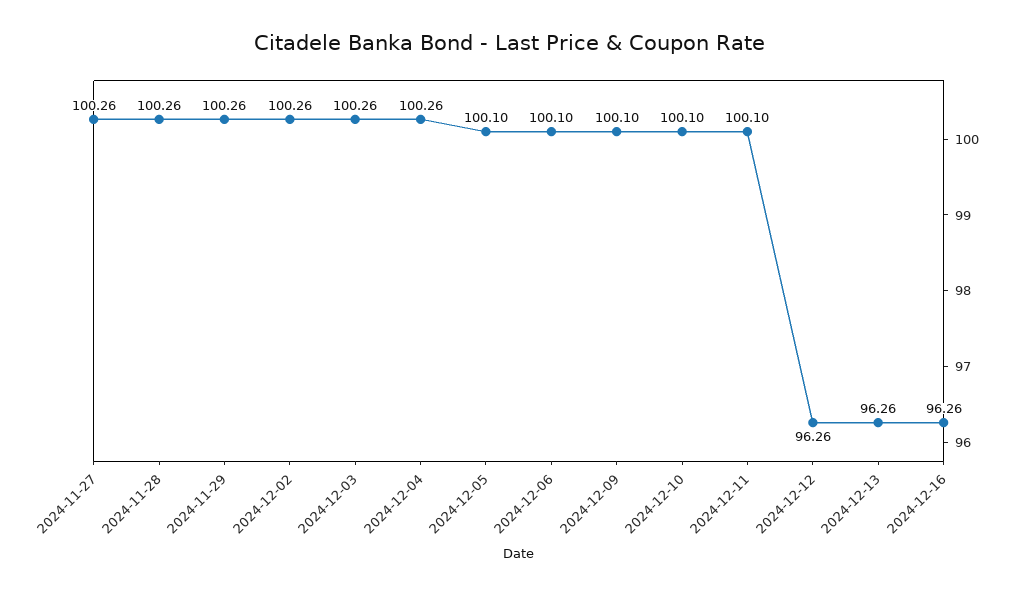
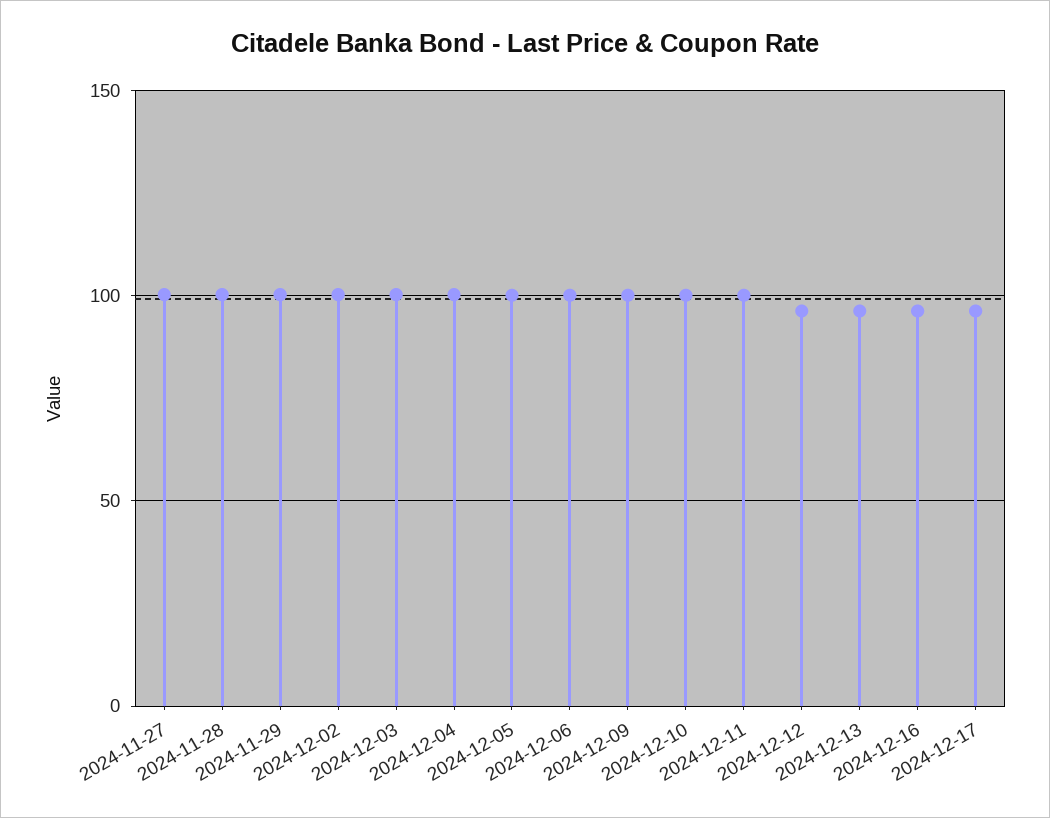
2024-12-17: none -> 95

